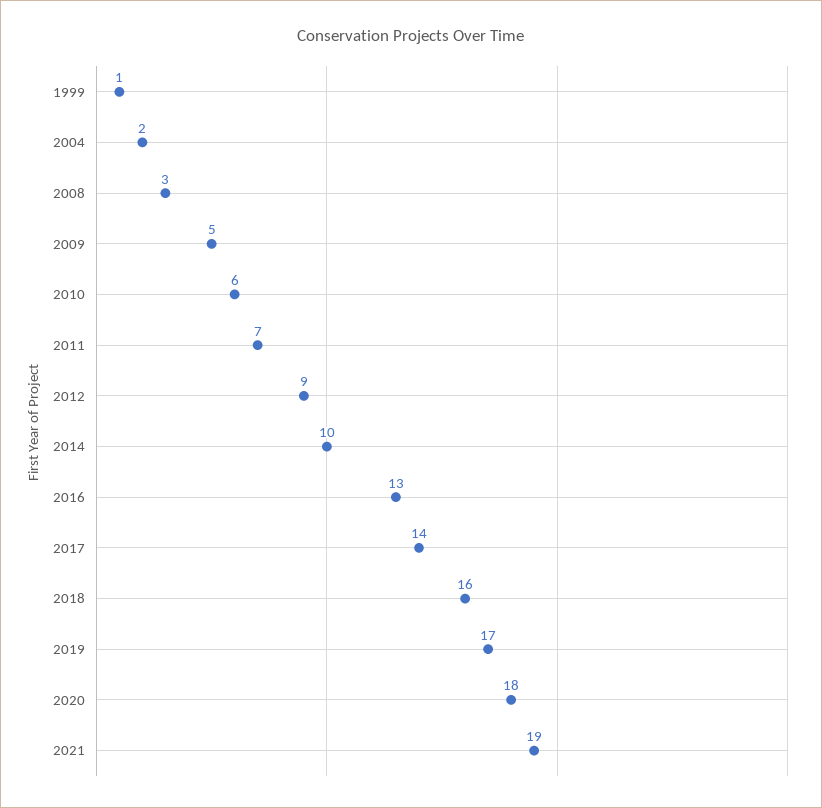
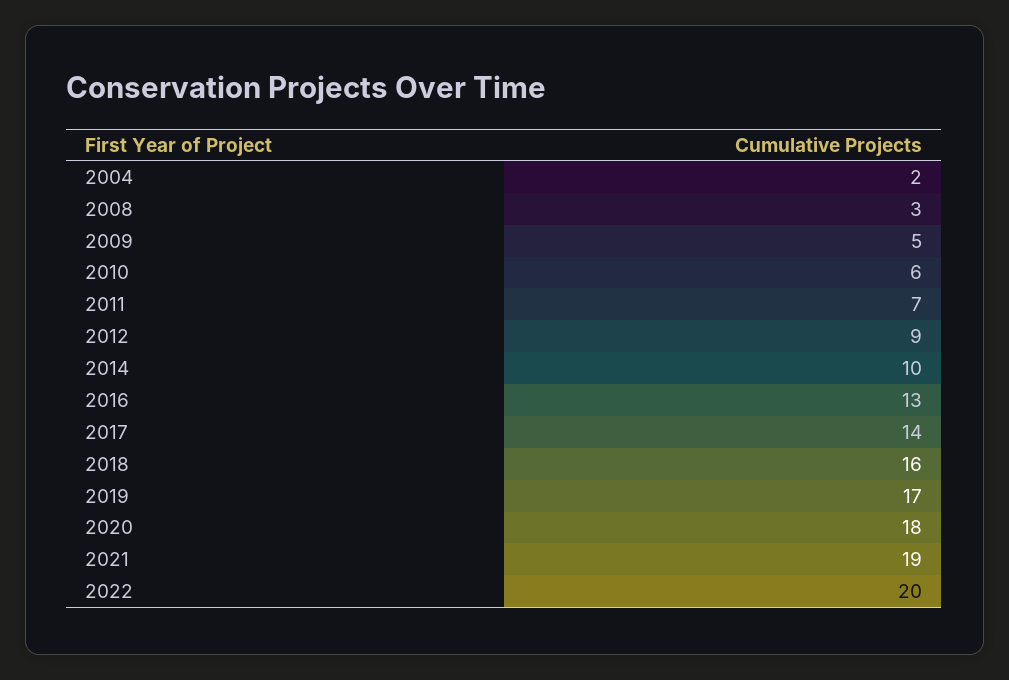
1999: 1 -> none
2022: none -> 20

